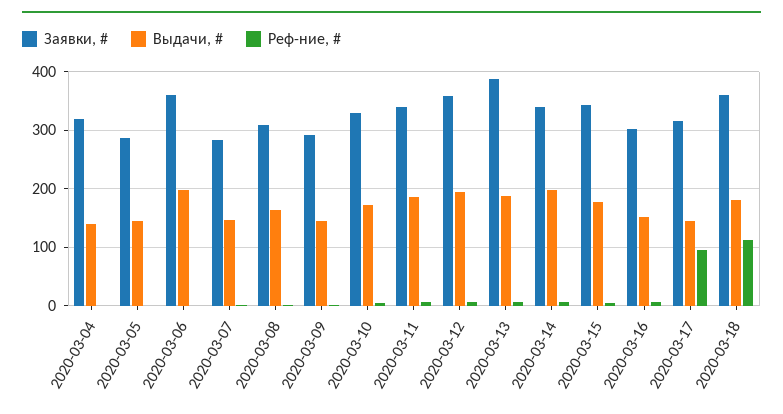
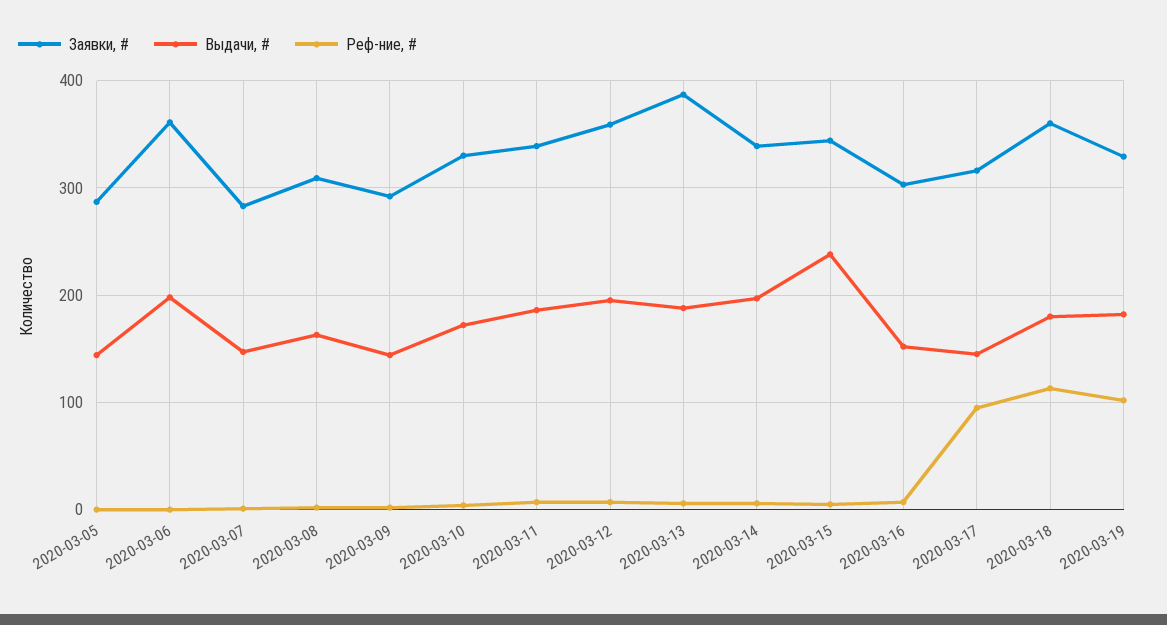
Заявки, #, 2020-03-04: 320 -> none
Выдачи, #, 2020-03-04: 140 -> none
Реф-ние, #, 2020-03-04: 0 -> none
Выдачи, #, 2020-03-15: 180 -> 240
Заявки, #, 2020-03-19: none -> 330
Выдачи, #, 2020-03-19: none -> 180
Реф-ние, #, 2020-03-19: none -> 100

